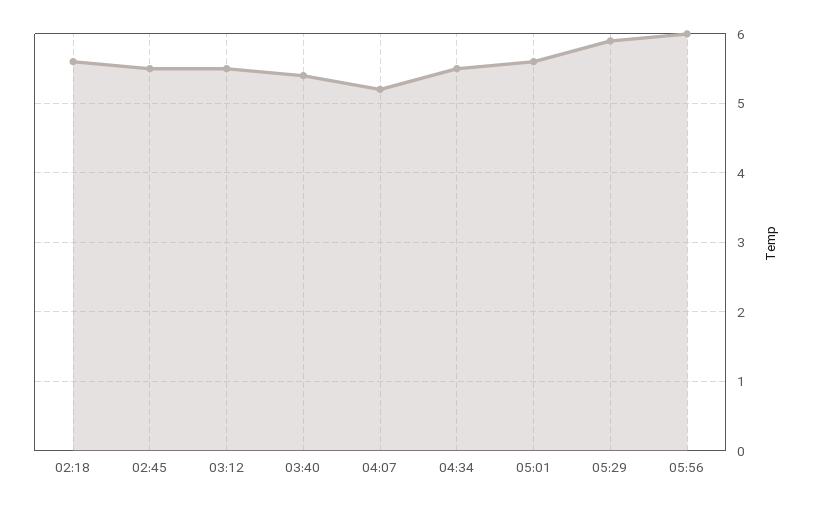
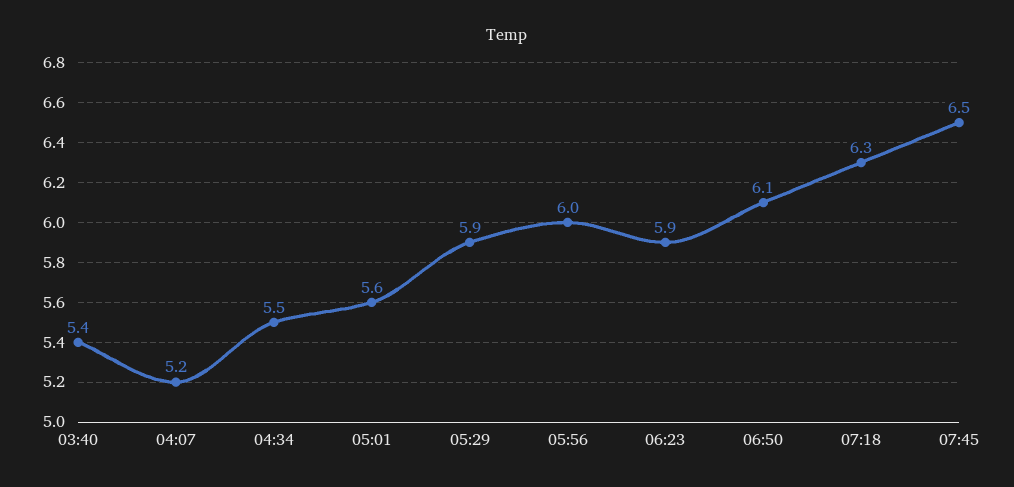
02:18: 5.6 -> none
02:45: 5.5 -> none
03:12: 5.5 -> none
06:23: none -> 5.9
06:50: none -> 6.1
07:18: none -> 6.3
07:45: none -> 6.5

